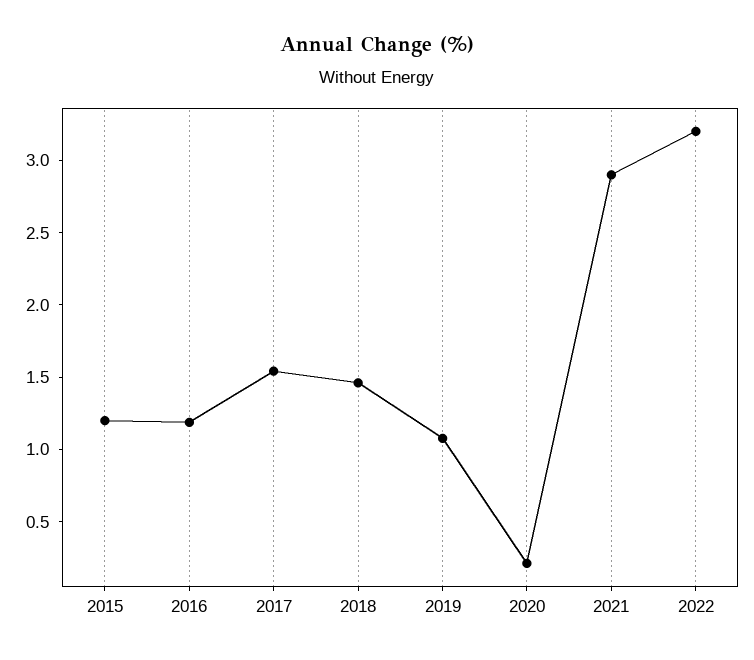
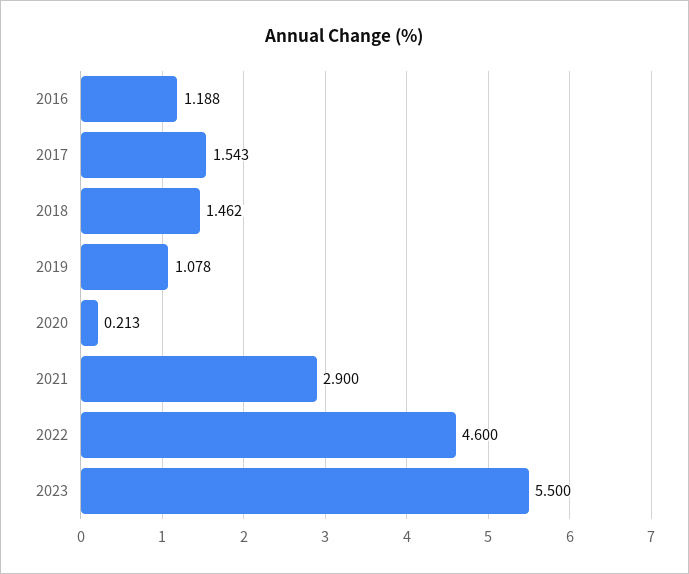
2015: 1.2 -> none
2022: 3.2 -> 4.6
2023: none -> 5.5

